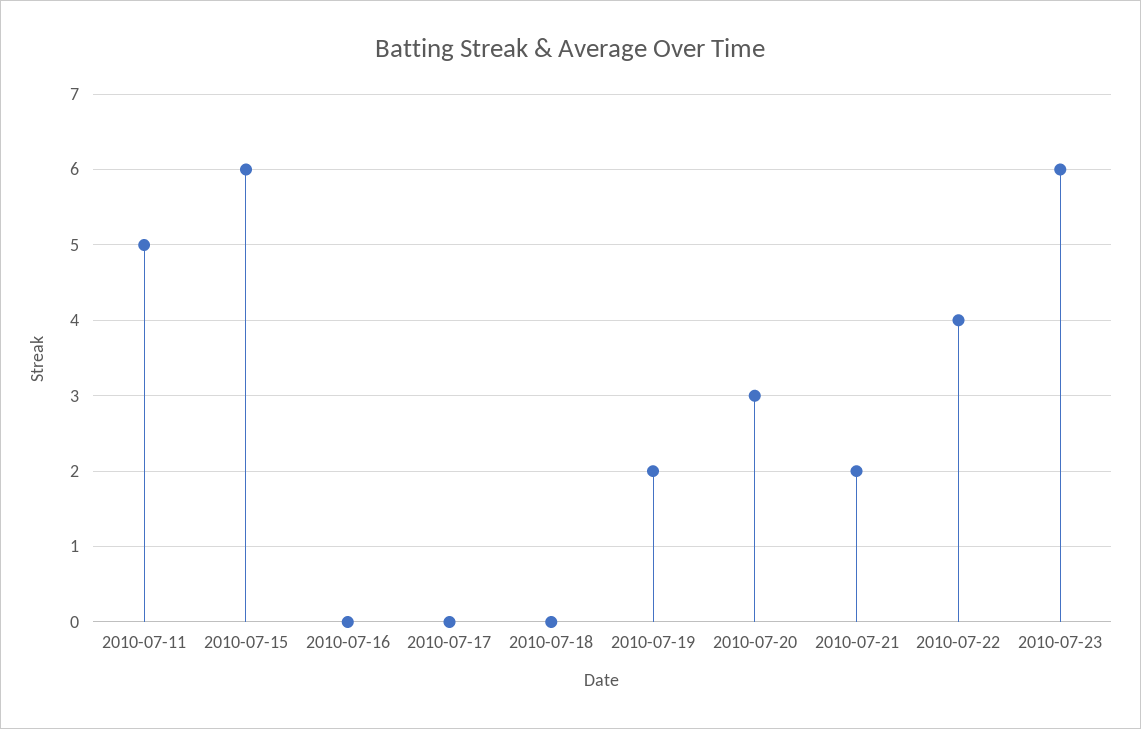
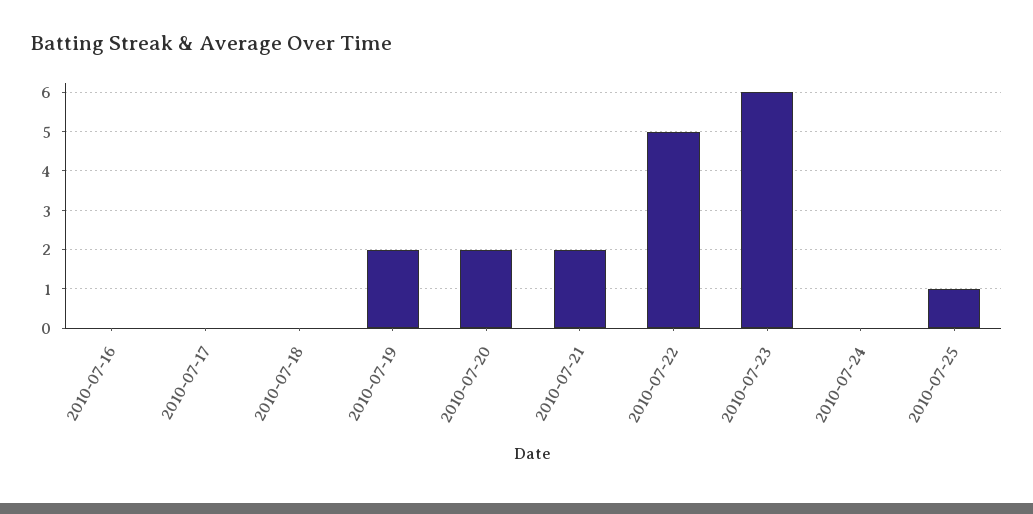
2010-07-11: 5 -> none
2010-07-15: 6 -> none
2010-07-20: 3 -> 2
2010-07-22: 4 -> 5
2010-07-24: none -> 0
2010-07-25: none -> 1

